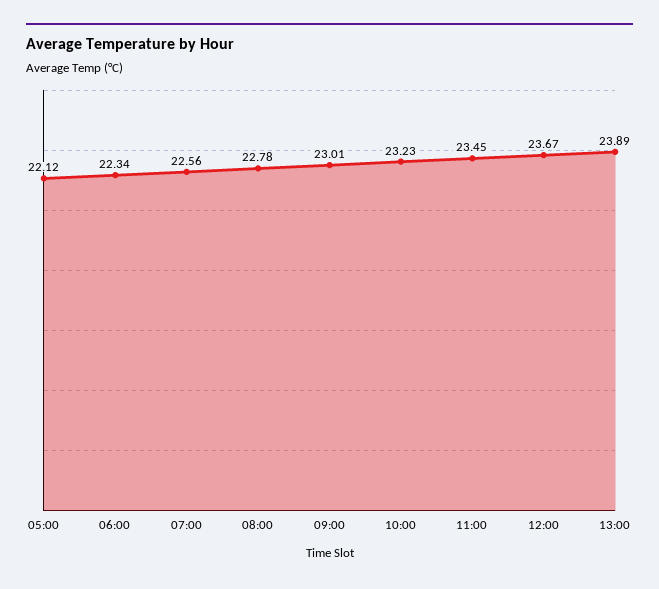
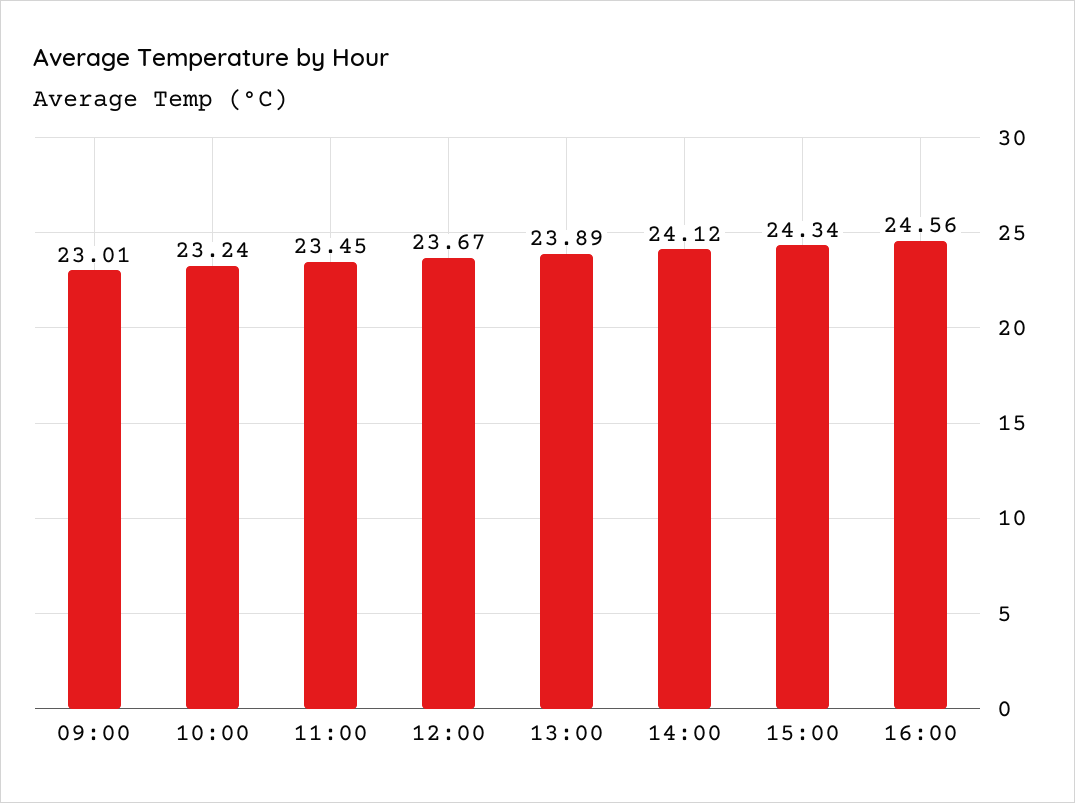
05:00: 22.12 -> none
06:00: 22.34 -> none
07:00: 22.56 -> none
08:00: 22.78 -> none
10:00: 23.23 -> 23.24
14:00: none -> 24.12
15:00: none -> 24.34
16:00: none -> 24.56

